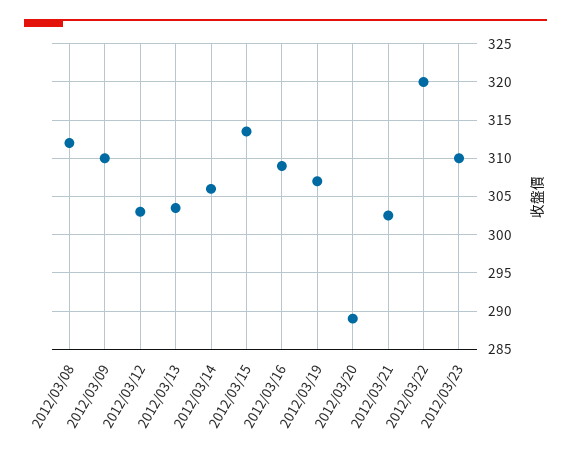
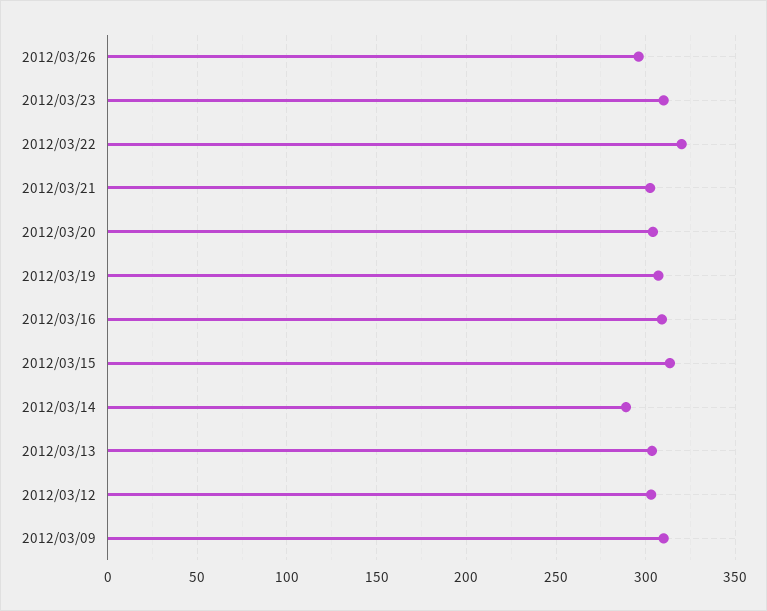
2012/03/08: 312 -> none
2012/03/14: 306 -> 290
2012/03/20: 289 -> 305
2012/03/26: none -> 295

